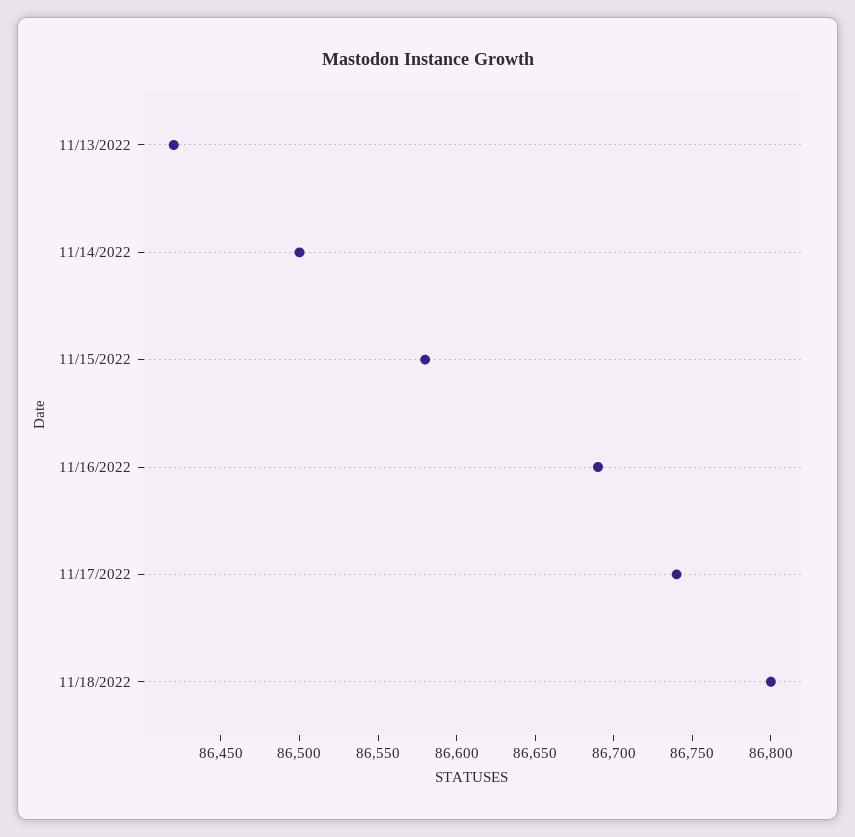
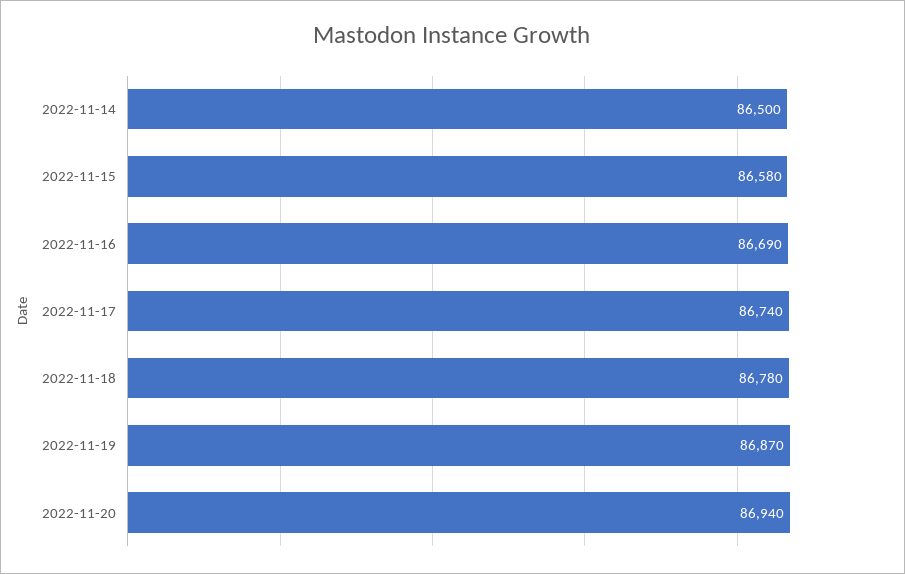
11/13/2022: 86420 -> none
11/18/2022: 86800 -> 86780
2022-11-19: none -> 86870
2022-11-20: none -> 86940

